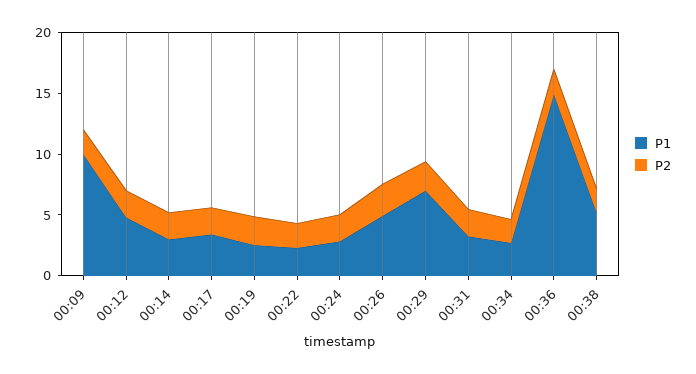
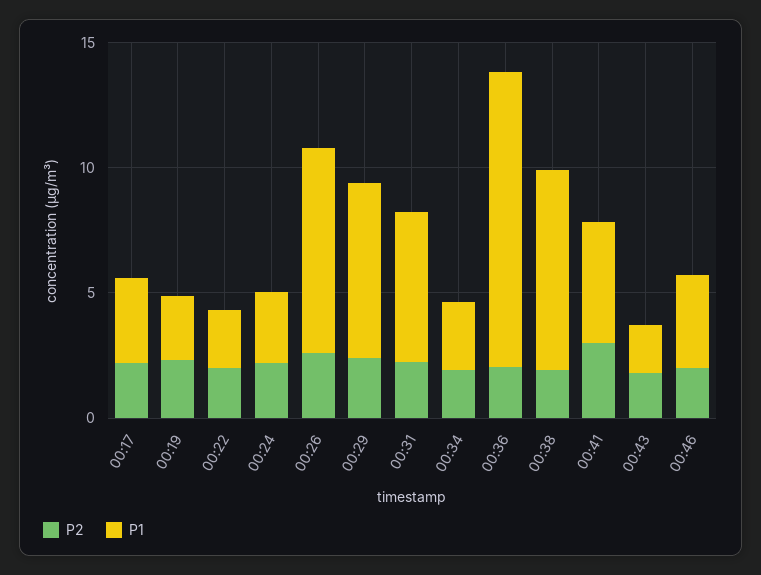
P1, 00:09: 10 -> none
P2, 00:09: 2 -> none
P1, 00:12: 5 -> none
P2, 00:12: 2 -> none
P1, 00:14: 3 -> none
P2, 00:14: 2 -> none
P1, 00:26: 5 -> 8
P1, 00:31: 3 -> 6
P1, 00:36: 15 -> 12
P1, 00:38: 5 -> 8
P2, 00:41: none -> 3
P1, 00:41: none -> 5
P2, 00:43: none -> 2
P1, 00:43: none -> 2
P2, 00:46: none -> 2
P1, 00:46: none -> 4

